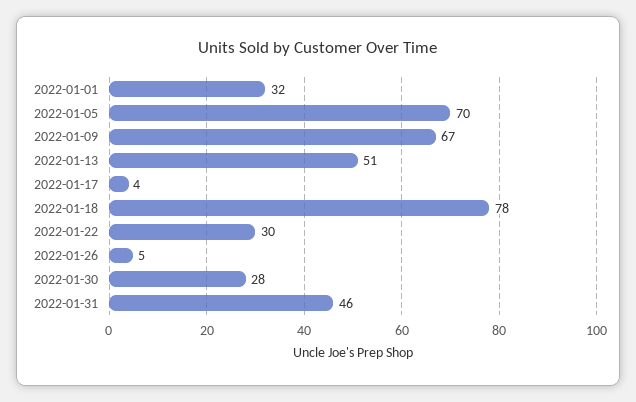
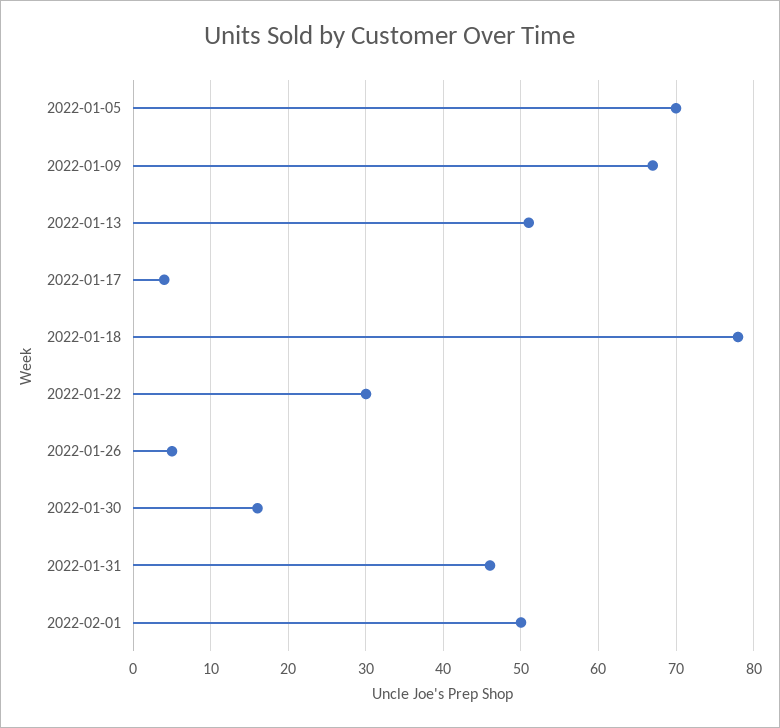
2022-01-01: 32 -> none
2022-01-30: 28 -> 16
2022-02-01: none -> 50

